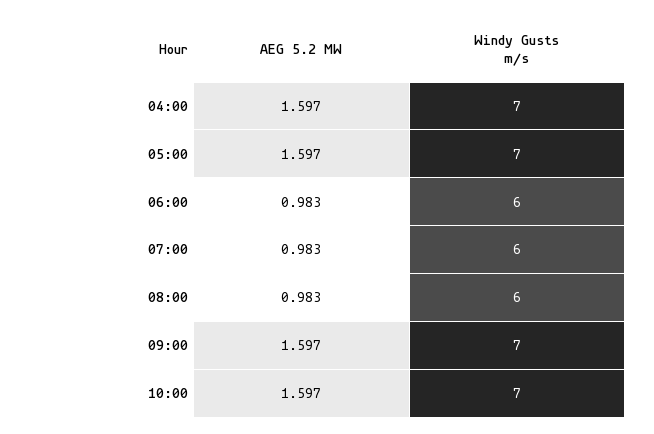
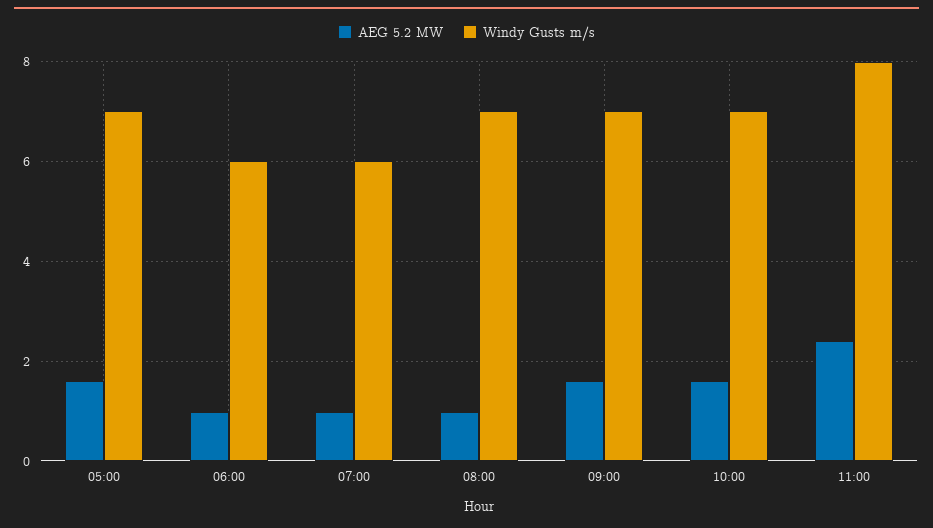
AEG 5.2 MW, 04:00: 1.597 -> none
Windy Gusts m/s, 04:00: 7 -> none
Windy Gusts m/s, 08:00: 6 -> 7
AEG 5.2 MW, 11:00: none -> 2.4
Windy Gusts m/s, 11:00: none -> 8

